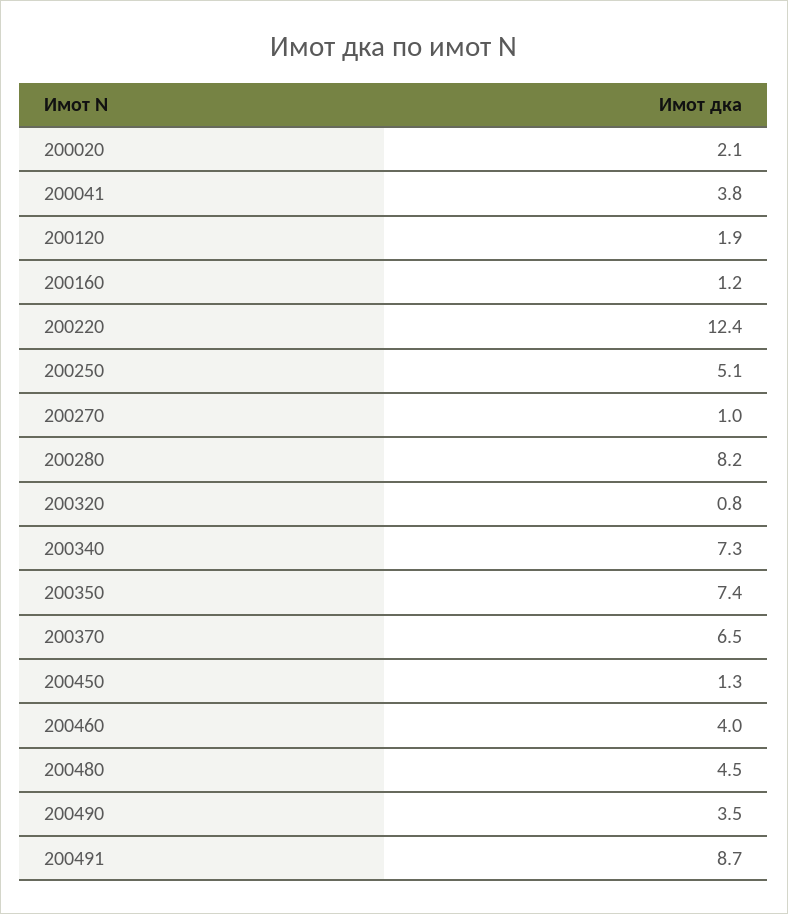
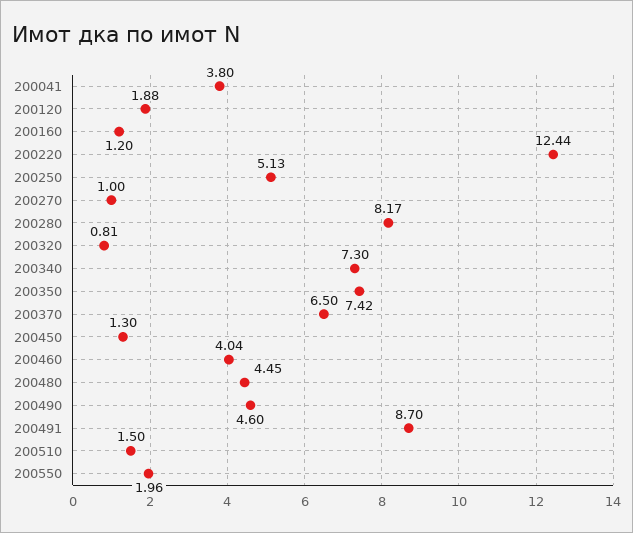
200020: 2.1 -> none
200490: 3.5 -> 4.6
200510: none -> 1.5
200550: none -> 1.96

